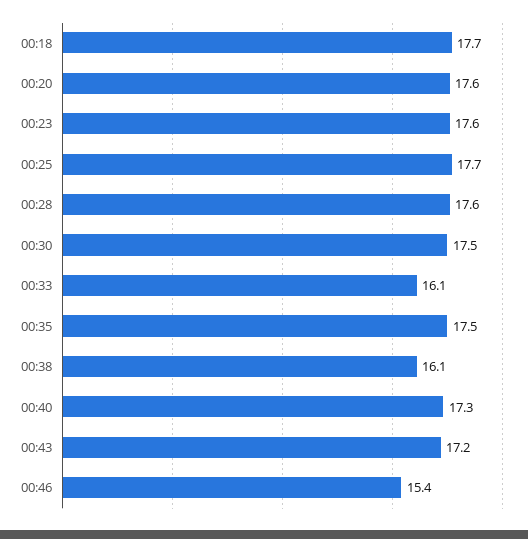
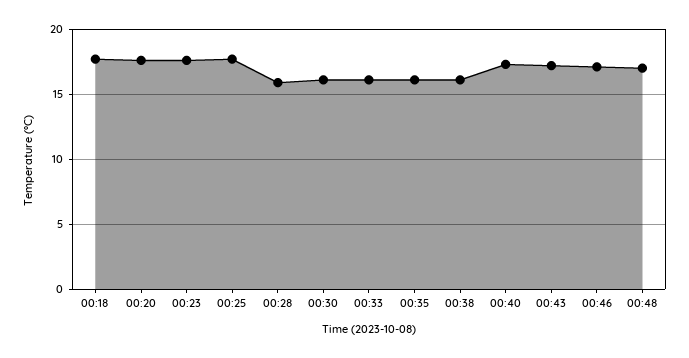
00:28: 17.6 -> 16
00:30: 17.5 -> 16
00:35: 17.5 -> 16
00:46: 15.4 -> 17
00:48: none -> 17

